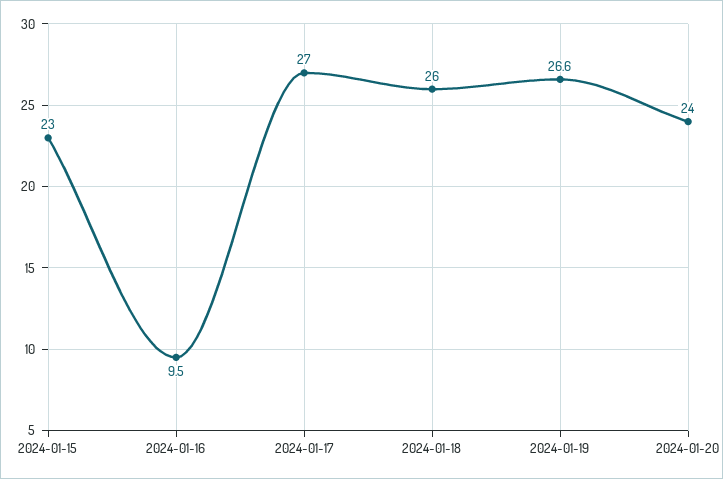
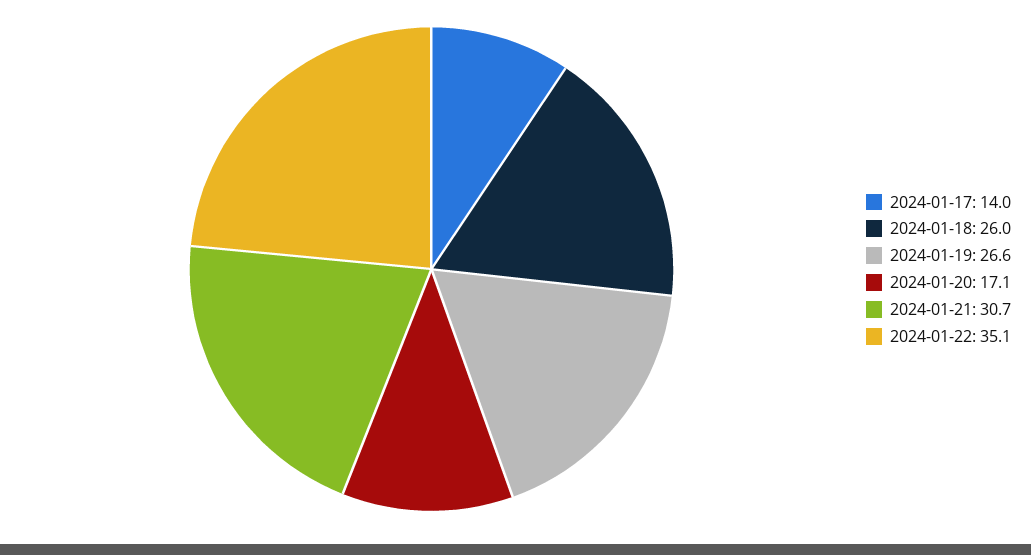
2024-01-15: 23 -> none
2024-01-16: 9.5 -> none
2024-01-17: 27 -> 14
2024-01-20: 24 -> 17.1
2024-01-21: none -> 30.7
2024-01-22: none -> 35.1

